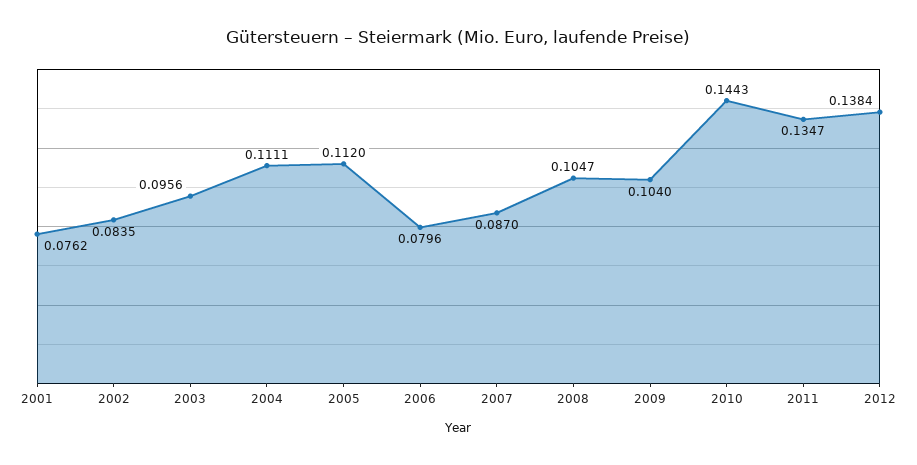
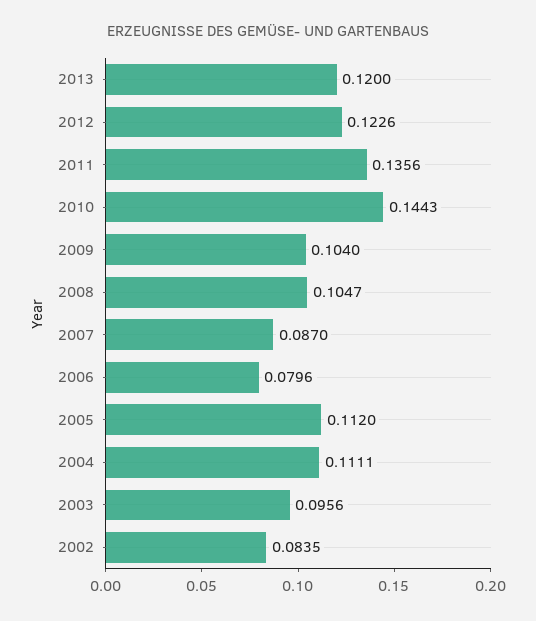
2001: 0.0762 -> none
2011: 0.1347 -> 0.1356
2012: 0.1384 -> 0.1226
2013: none -> 0.12

